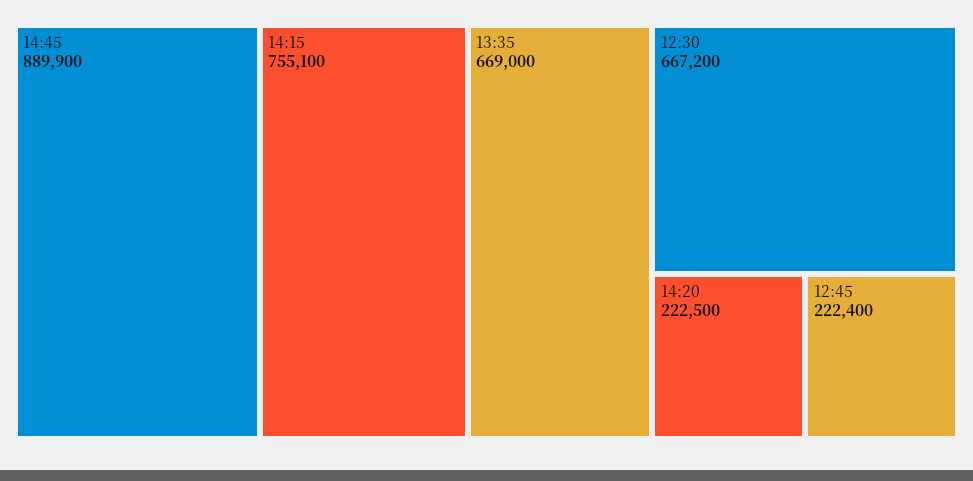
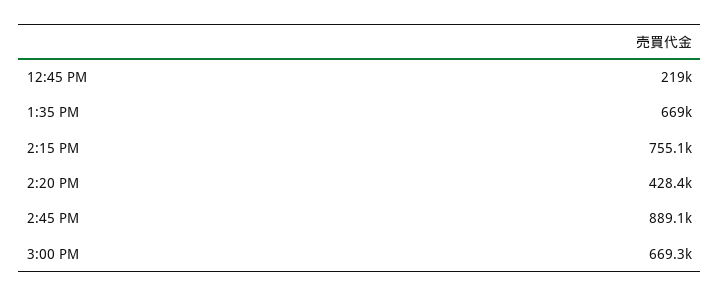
14:45: 889900 -> 889100
12:30: 667200 -> none
14:20: 222500 -> 428400
12:45: 222400 -> 219000
3:00 PM: none -> 669300

